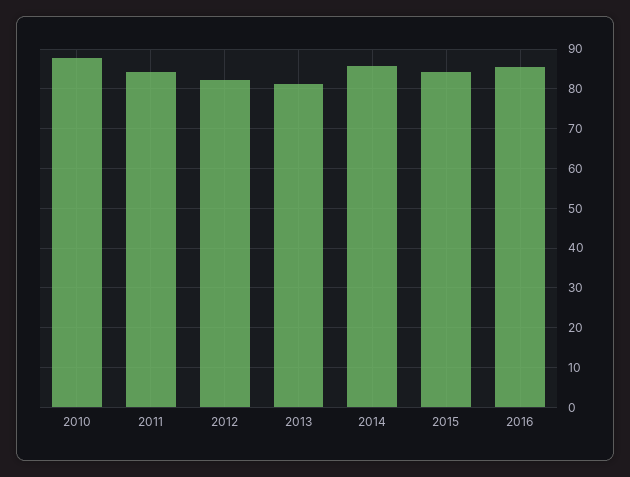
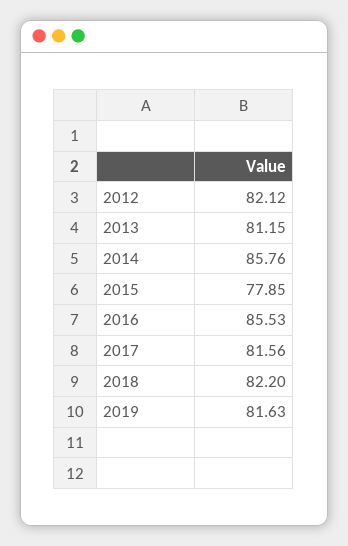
2010: 88 -> none
2011: 84 -> none
2015: 84 -> 77.85
2017: none -> 81.56
2018: none -> 82.2
2019: none -> 81.63

